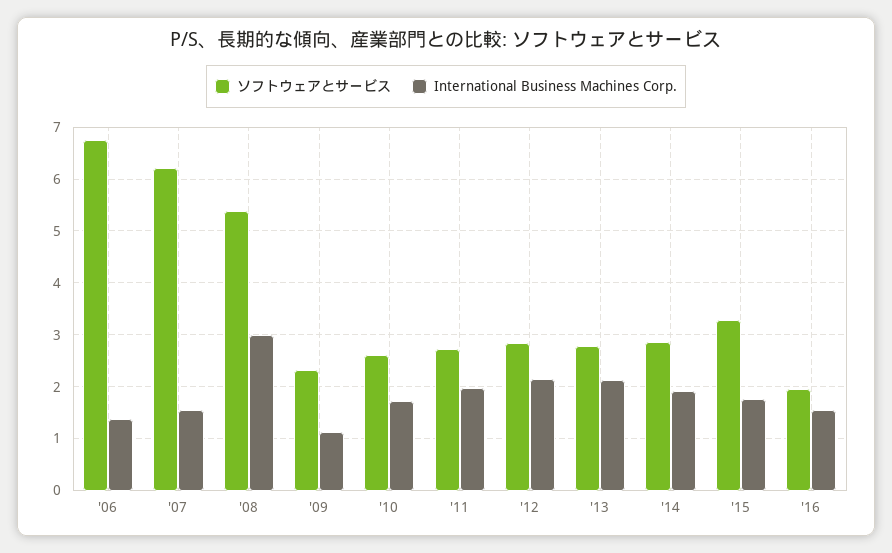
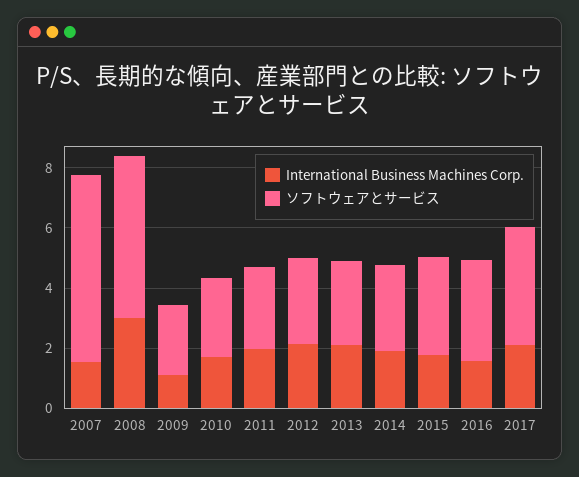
ソフトウェアとサービス, '06: 6.8 -> none
International Business Machines Corp., '06: 1.4 -> none
ソフトウェアとサービス, '16: 2 -> 3.5
International Business Machines Corp., 2017: none -> 2
ソフトウェアとサービス, 2017: none -> 4

